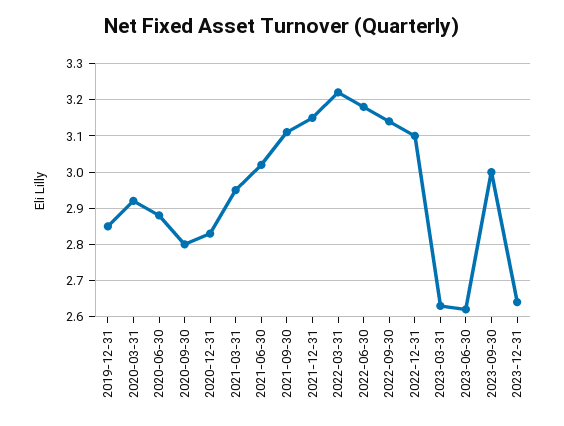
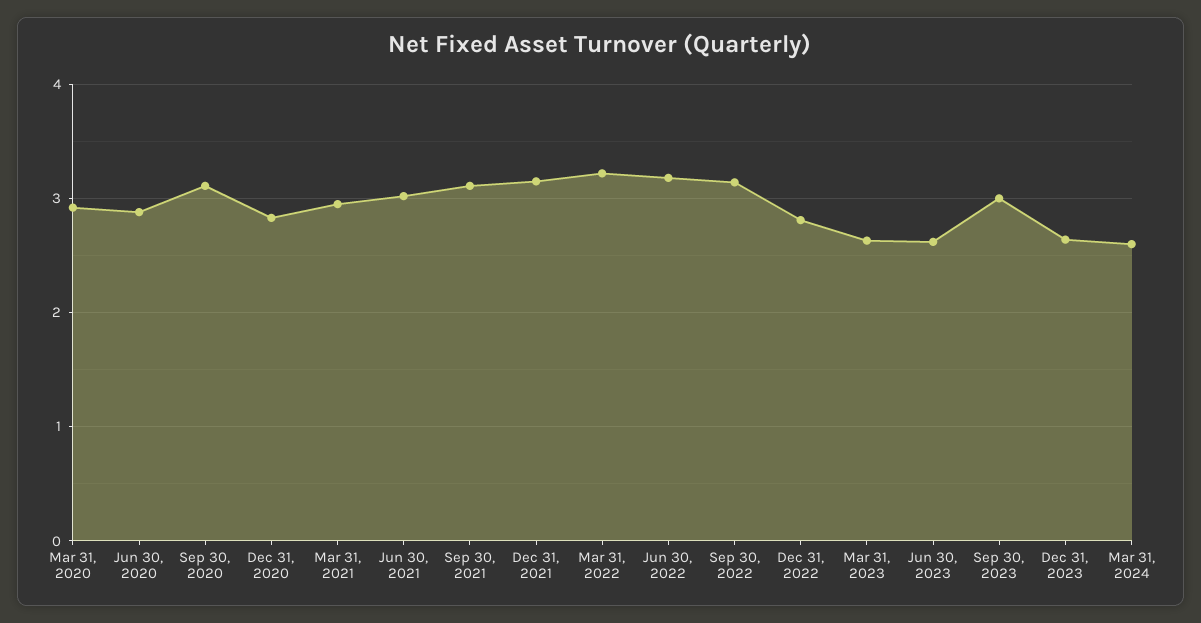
2019-12-31: 2.85 -> none
2020-09-30: 2.8 -> 3.1
2022-12-31: 3.1 -> 2.8
Mar 31, 2024: none -> 2.6

